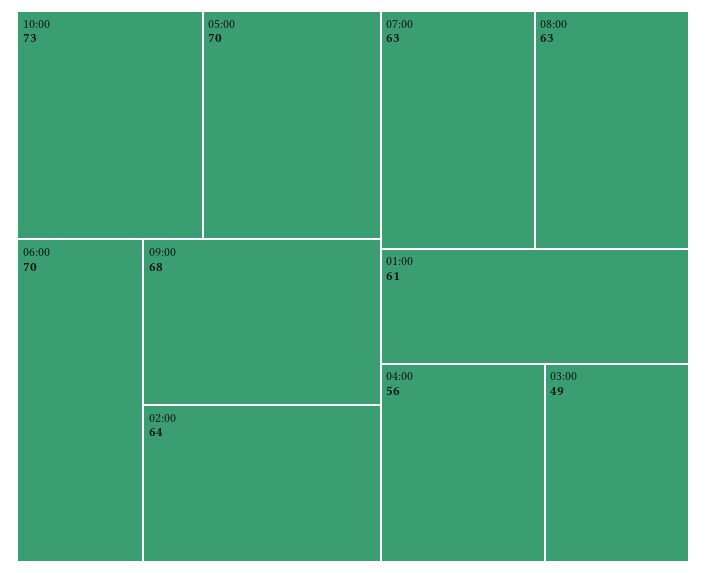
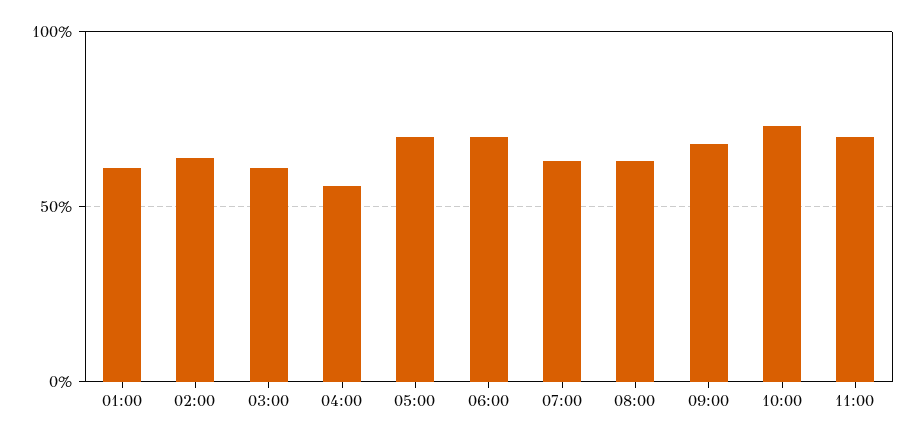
03:00: 49 -> 60
11:00: none -> 70

